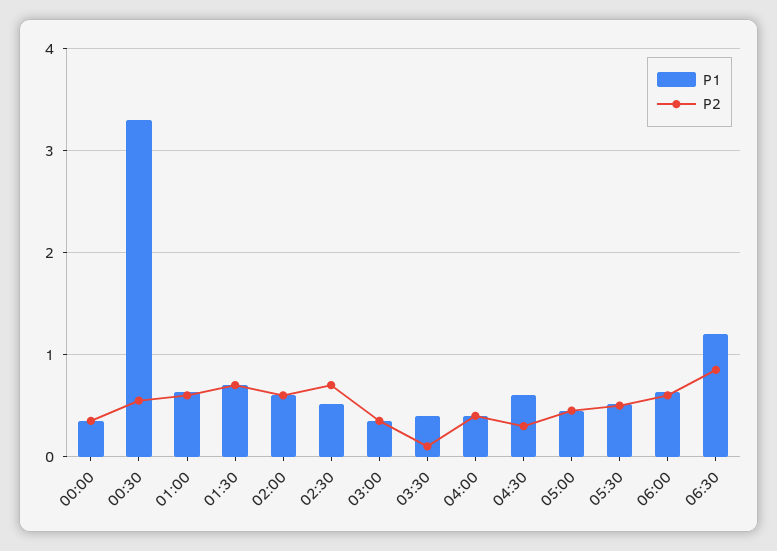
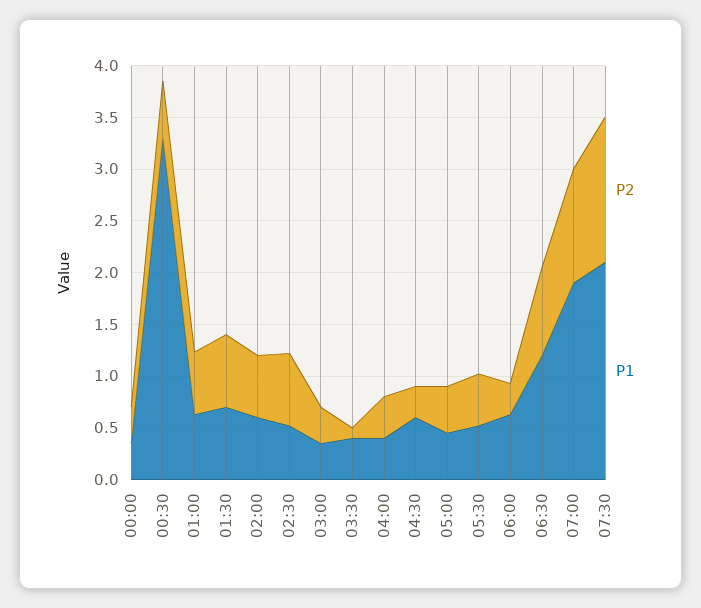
P2, 06:00: 0.6 -> 0.3
P2, 07:00: none -> 1.1
P1, 07:00: none -> 1.9
P2, 07:30: none -> 1.4
P1, 07:30: none -> 2.1

